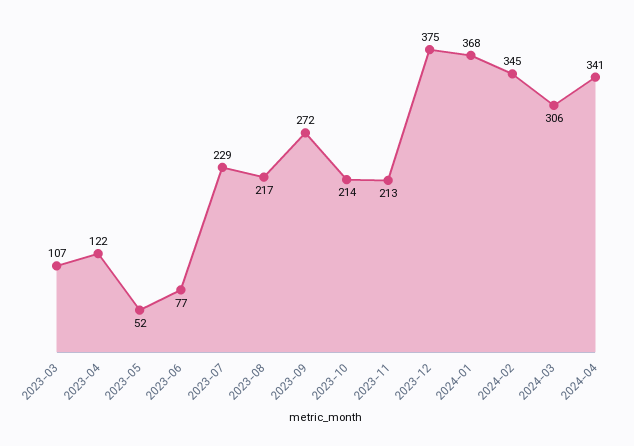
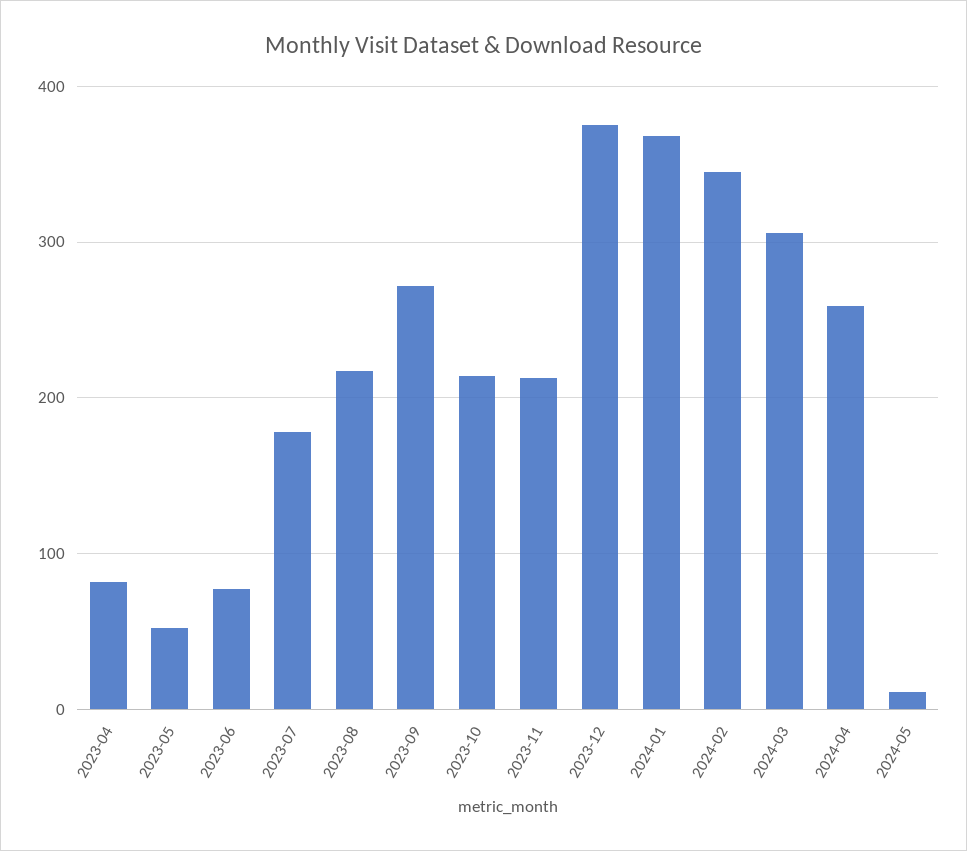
2023-03: 107 -> none
2023-04: 122 -> 80
2023-07: 229 -> 180
2024-04: 341 -> 260
2024-05: none -> 10

